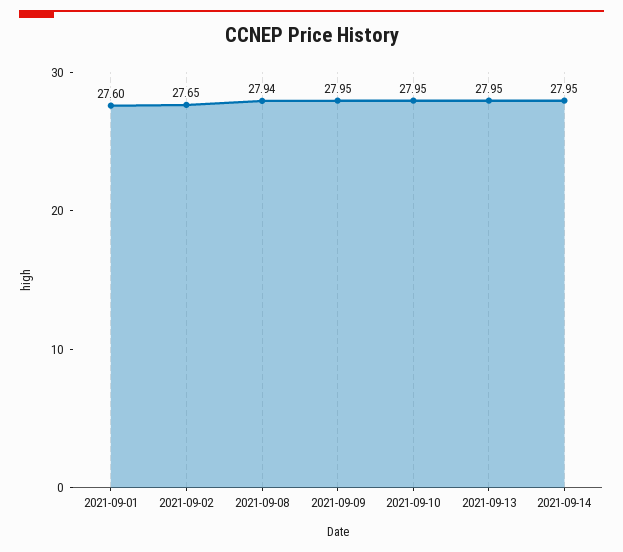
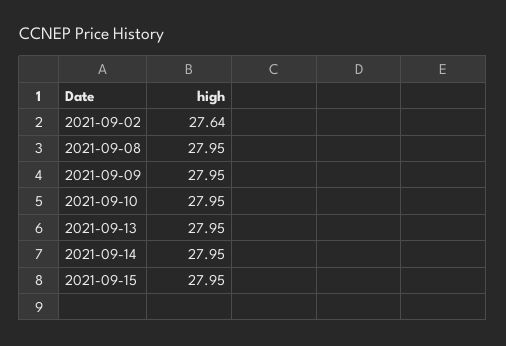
2021-09-01: 27.6 -> none
2021-09-02: 27.65 -> 27.64
2021-09-08: 27.94 -> 27.95
2021-09-15: none -> 27.95

